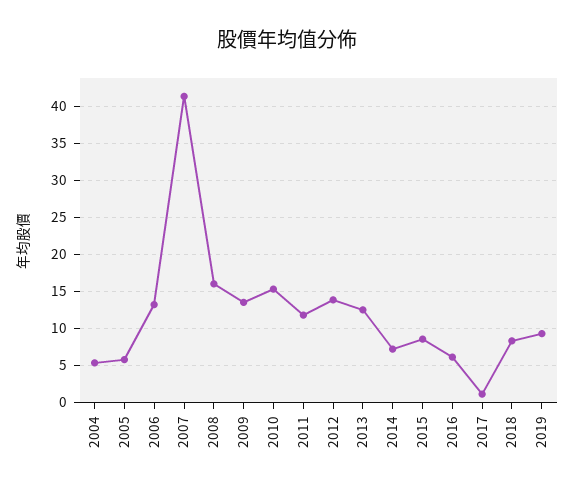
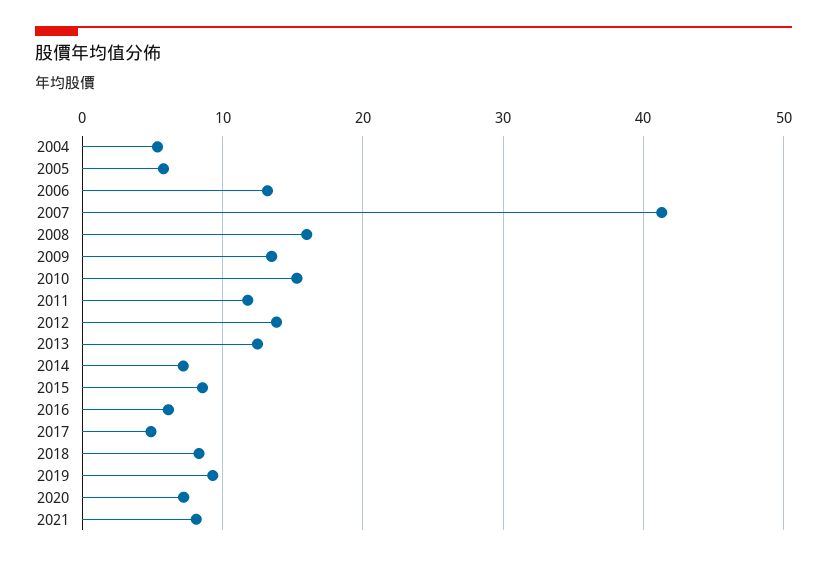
2017: 1 -> 5
2020: none -> 7
2021: none -> 8

